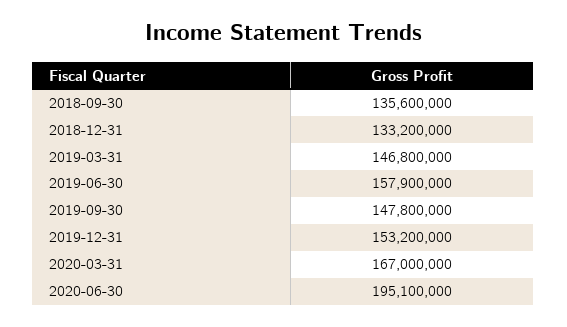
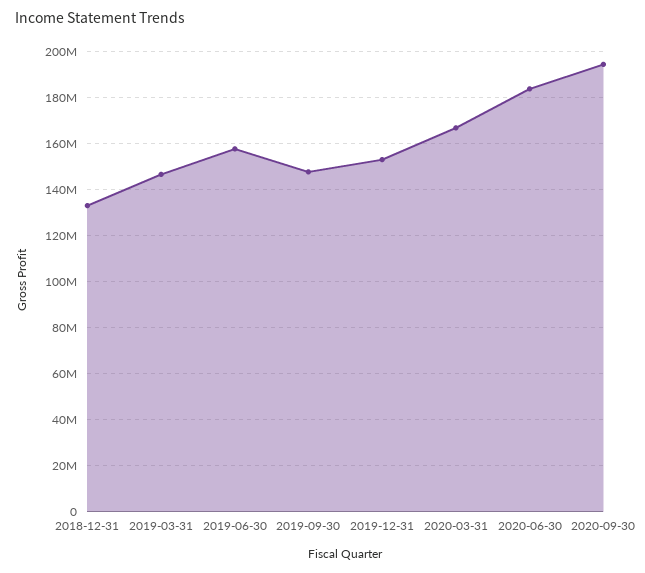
2018-09-30: 135600000 -> none
2020-06-30: 195100000 -> 185000000
2020-09-30: none -> 195000000

